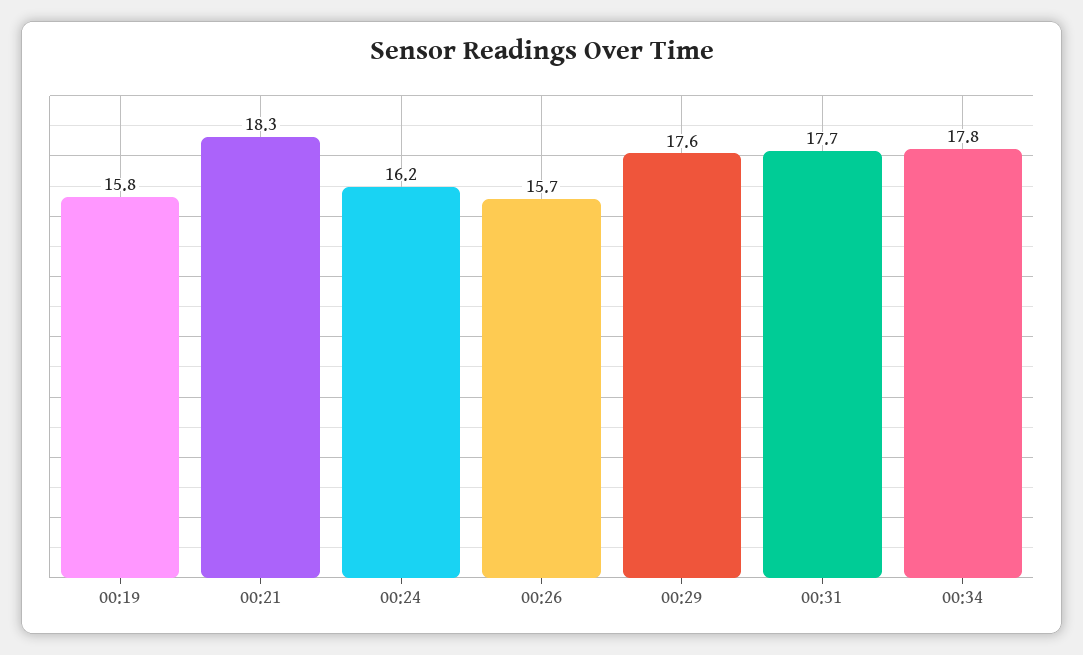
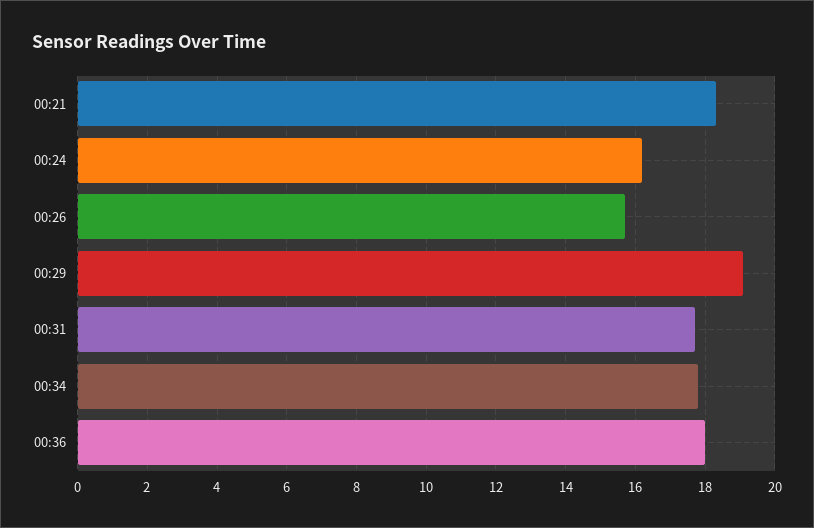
00:19: 15.8 -> none
00:29: 17.6 -> 19
00:36: none -> 18

